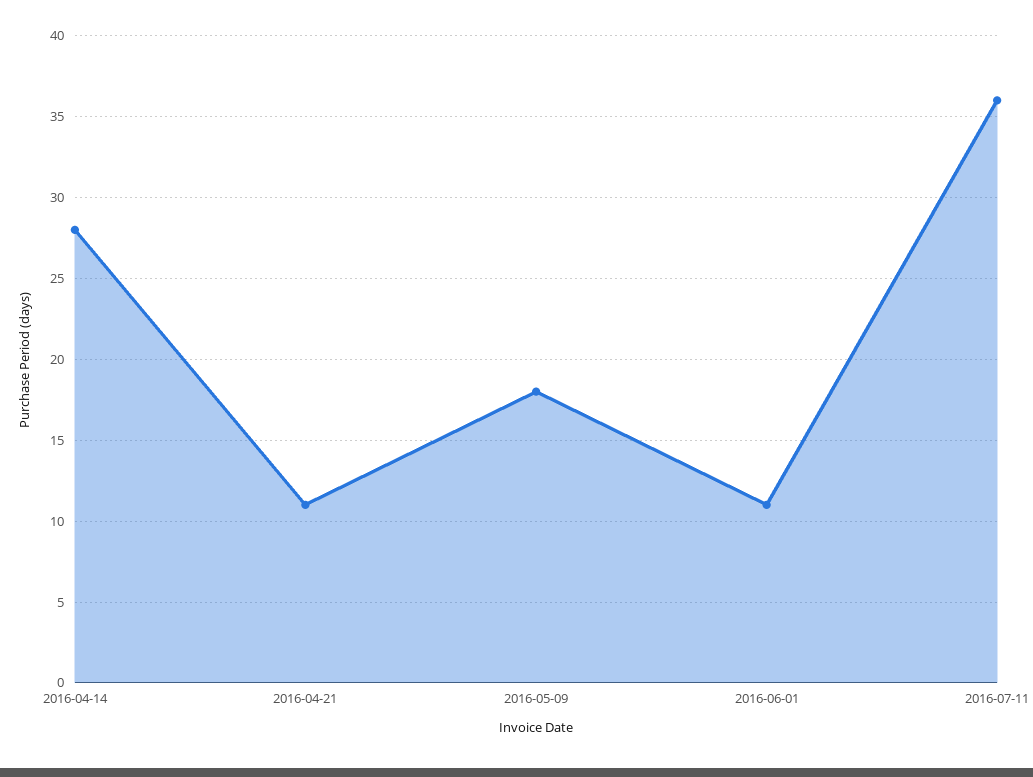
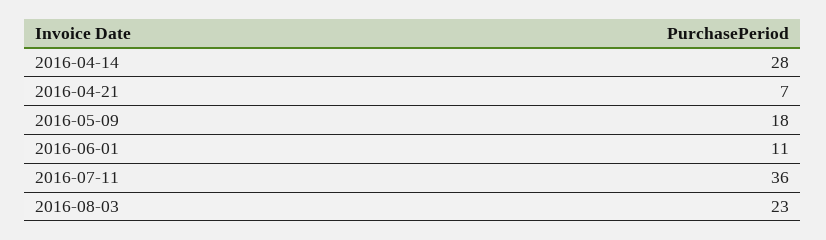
2016-04-21: 11 -> 7
2016-08-03: none -> 23

